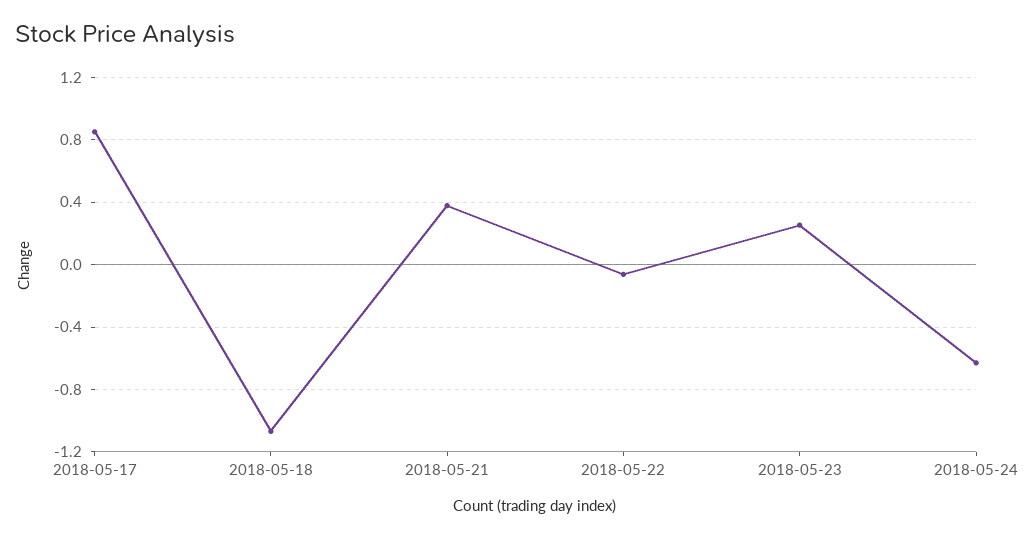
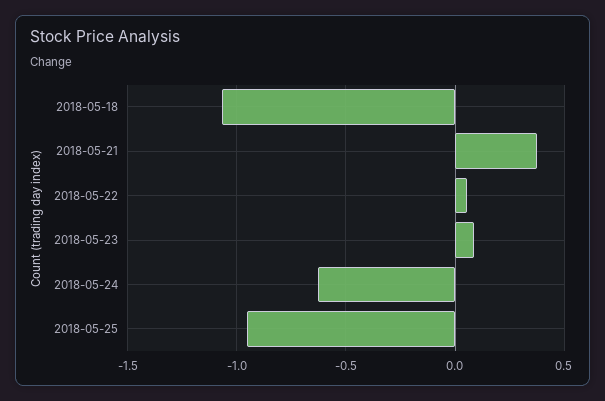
2018-05-17: 0.85 -> none
2018-05-22: -0.05 -> 0.05
2018-05-23: 0.25 -> 0.1
2018-05-25: none -> -0.95

